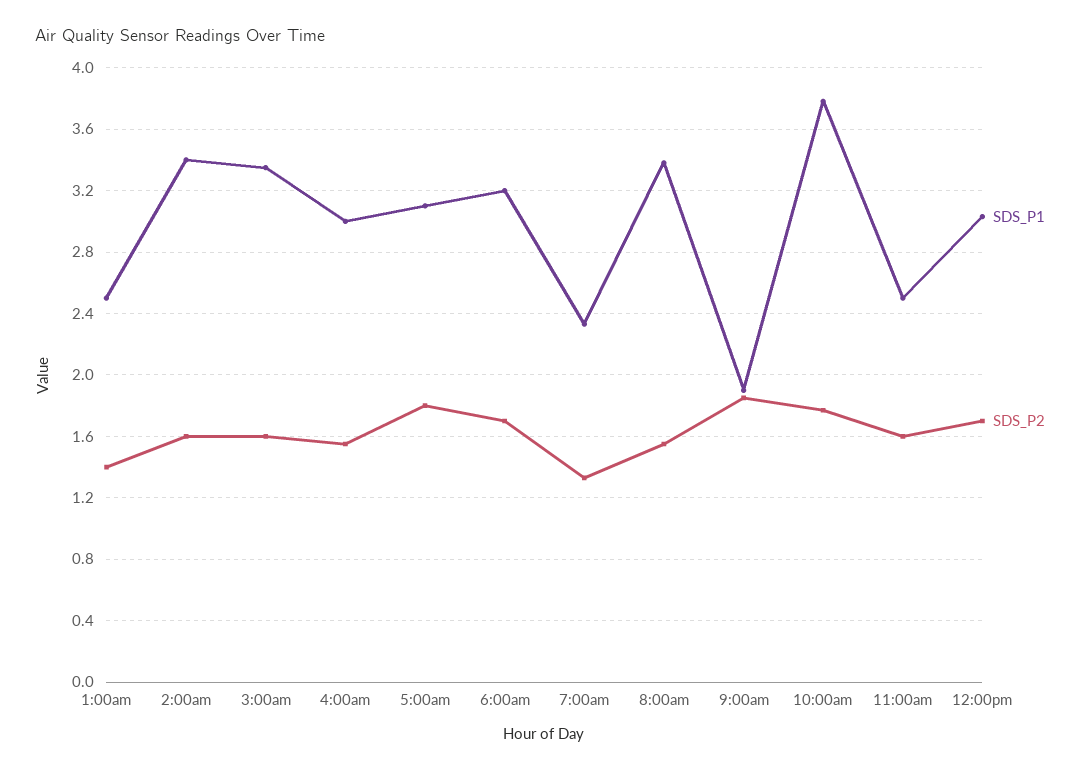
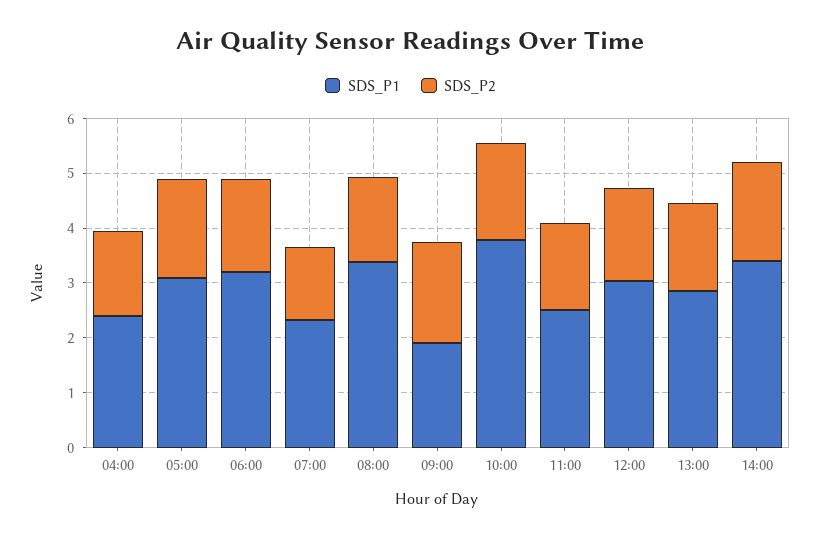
SDS_P1, 1:00am: 2.5 -> none
SDS_P2, 1:00am: 1.4 -> none
SDS_P1, 2:00am: 3.4 -> none
SDS_P2, 2:00am: 1.6 -> none
SDS_P1, 3:00am: 3.35 -> none
SDS_P2, 3:00am: 1.6 -> none
SDS_P1, 4:00am: 3 -> 2.4
SDS_P1, 13:00: none -> 2.8
SDS_P2, 13:00: none -> 1.6
SDS_P1, 14:00: none -> 3.4
SDS_P2, 14:00: none -> 1.8

